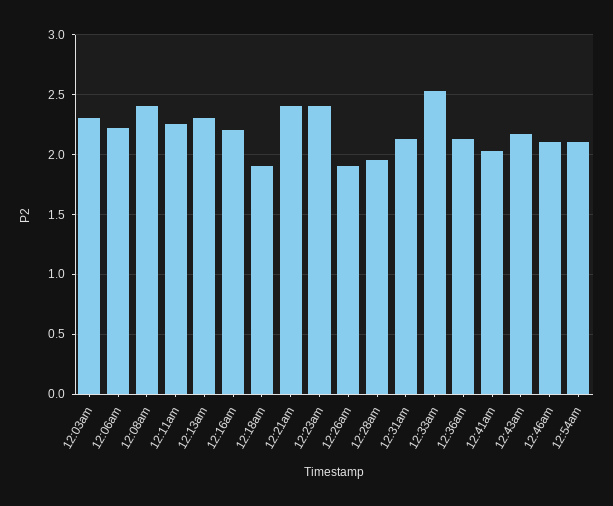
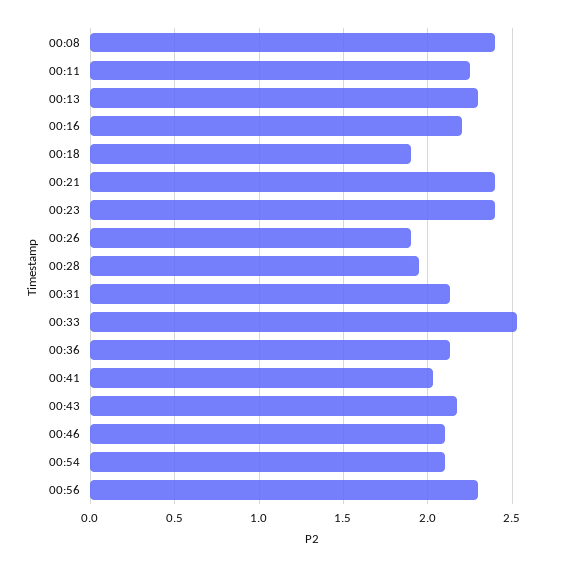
12:03am: 2.3 -> none
12:06am: 2.2 -> none
00:56: none -> 2.3

